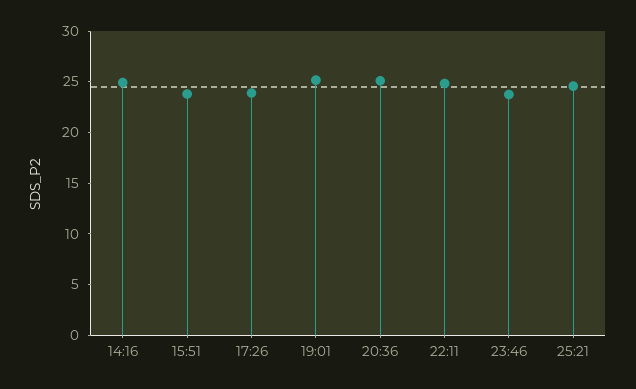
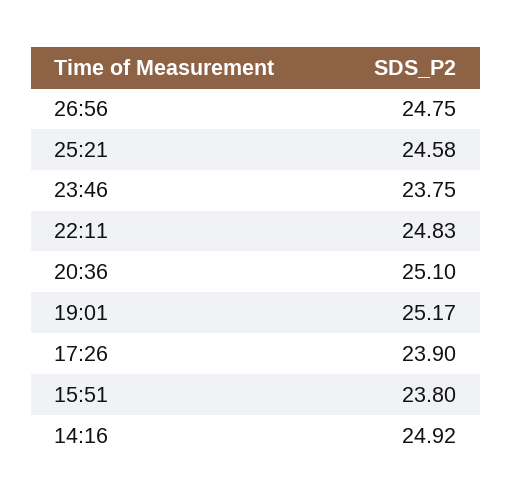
26:56: none -> 24.75

